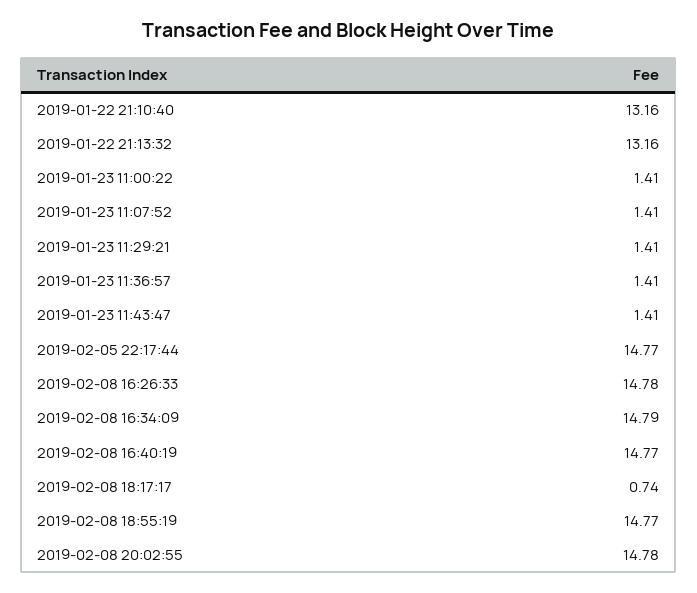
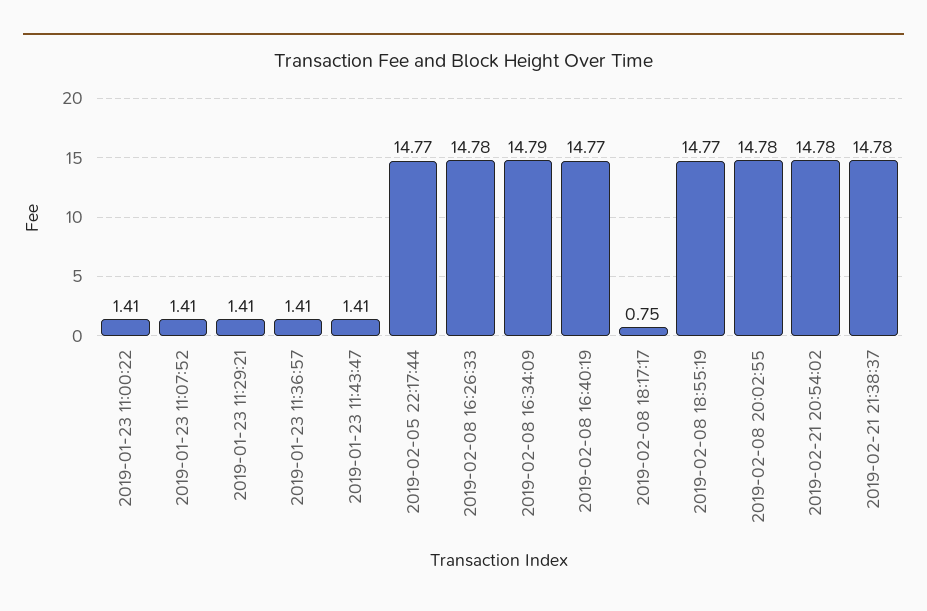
2019-01-22 21:10:40: 13.16 -> none
2019-01-22 21:13:32: 13.16 -> none
2019-02-08 18:17:17: 0.74 -> 0.75
2019-02-21 20:54:02: none -> 14.78
2019-02-21 21:38:37: none -> 14.78

